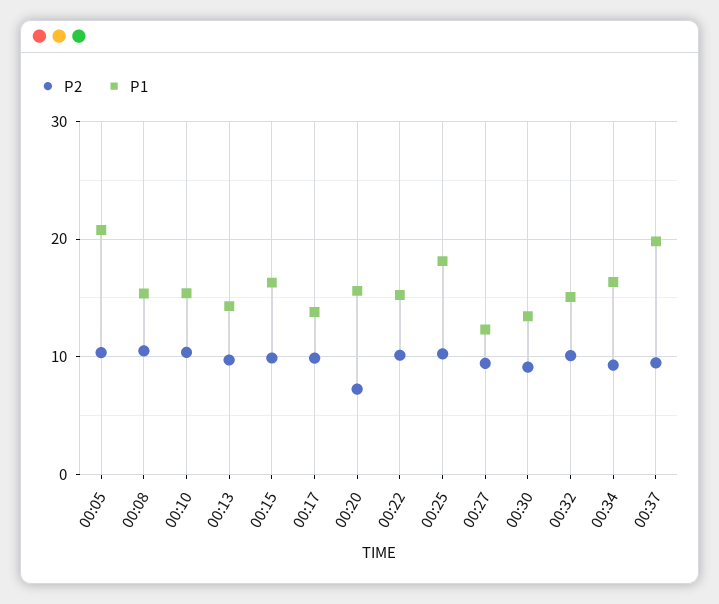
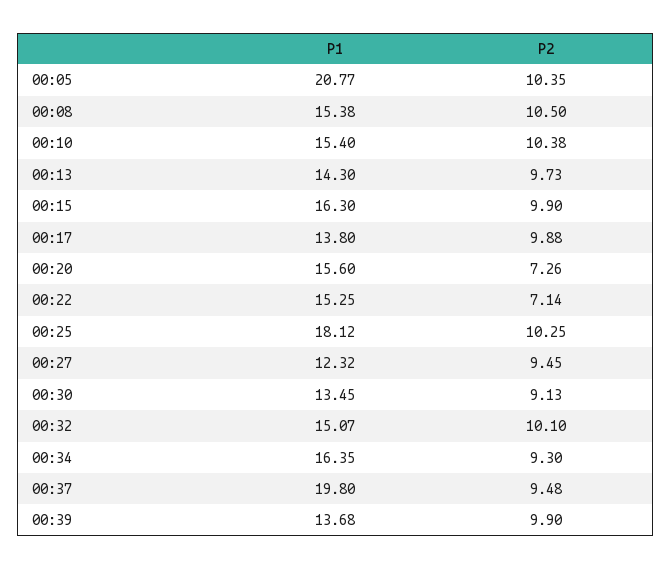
P2, 00:22: 10 -> 7.14
P1, 00:39: none -> 13.68
P2, 00:39: none -> 9.9

